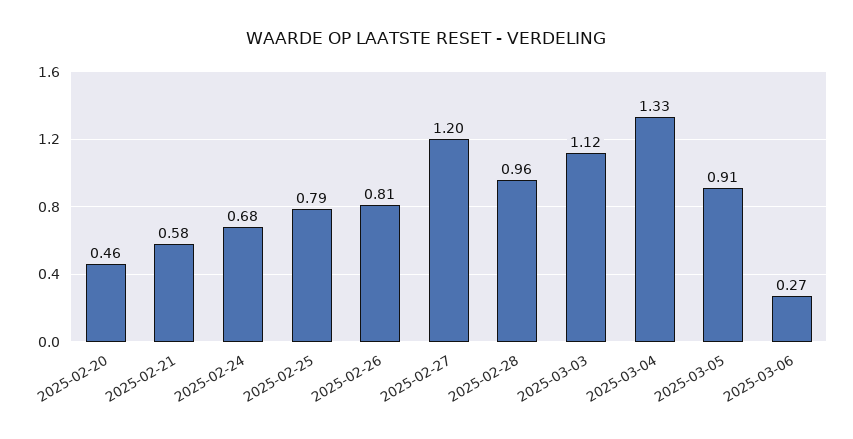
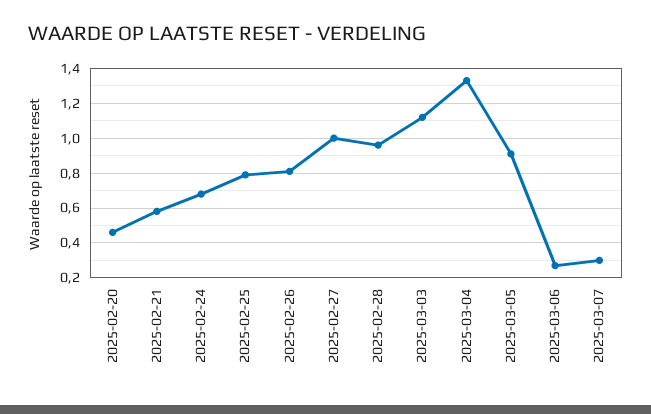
2025-02-27: 1.2 -> 1
2025-03-07: none -> 0.3

